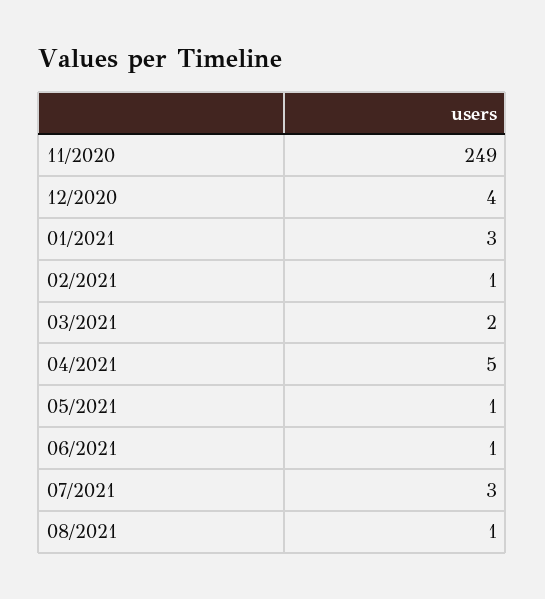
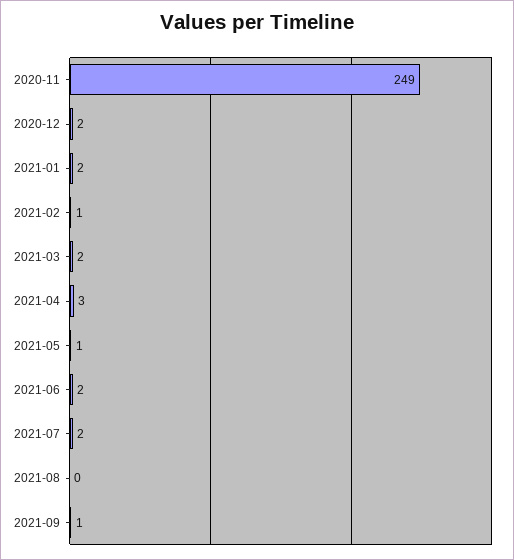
12/2020: 4 -> 2
01/2021: 3 -> 2
04/2021: 5 -> 3
06/2021: 1 -> 2
07/2021: 3 -> 2
08/2021: 1 -> 0
2021-09: none -> 1

